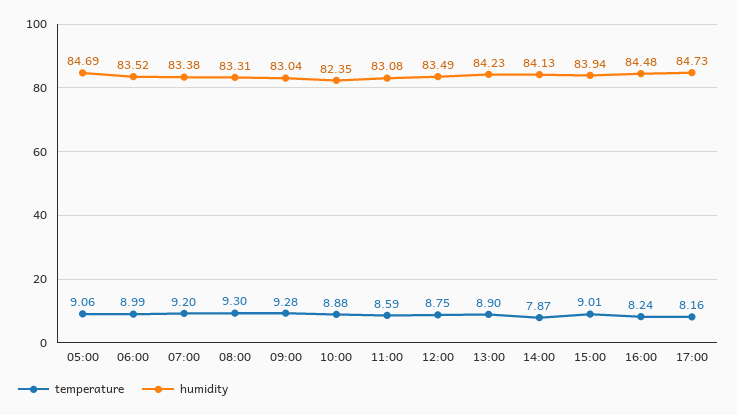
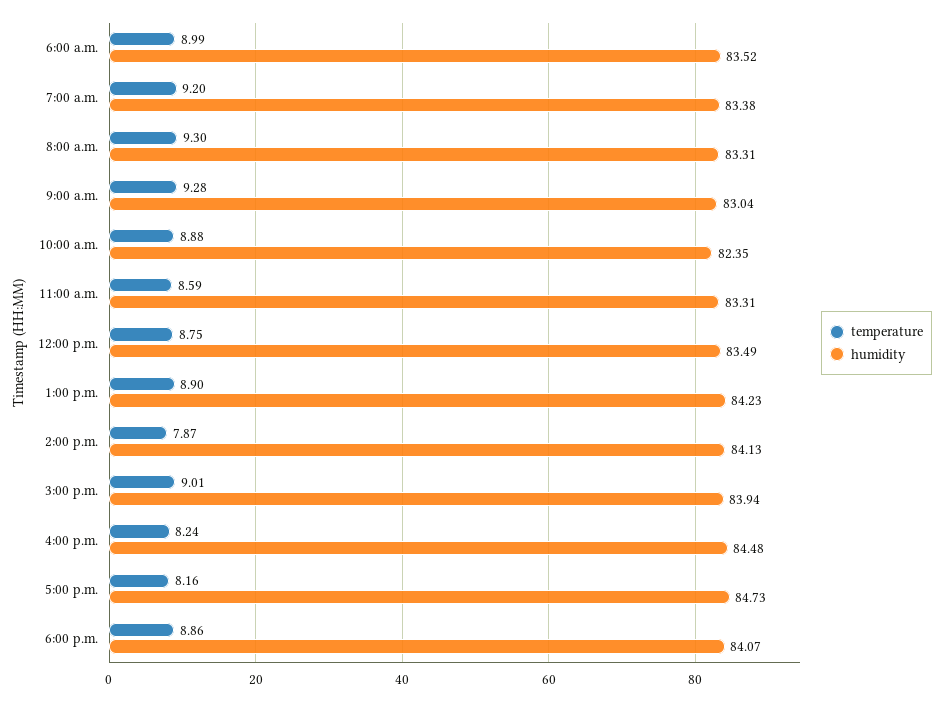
temperature, 05:00: 9.06 -> none
humidity, 05:00: 84.69 -> none
humidity, 11:00: 83.08 -> 83.31
temperature, 6:00 p.m.: none -> 8.86
humidity, 6:00 p.m.: none -> 84.07

